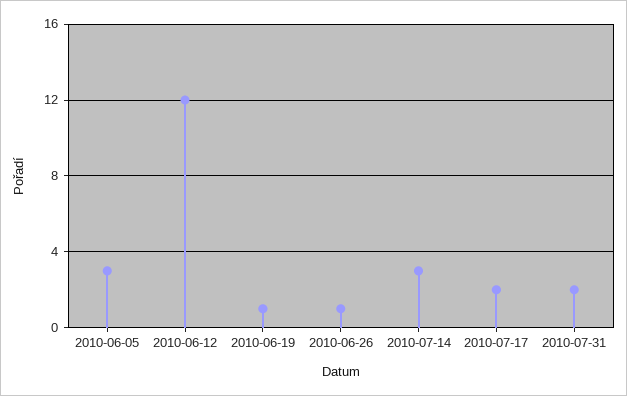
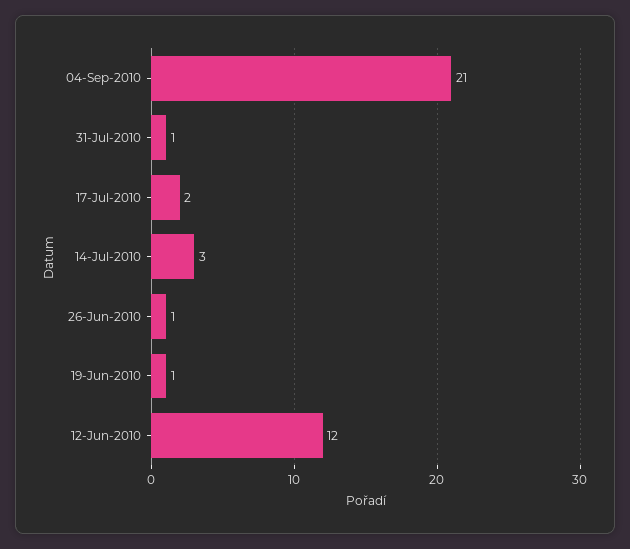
2010-06-05: 3 -> none
2010-07-31: 2 -> 1
04-Sep-2010: none -> 21

